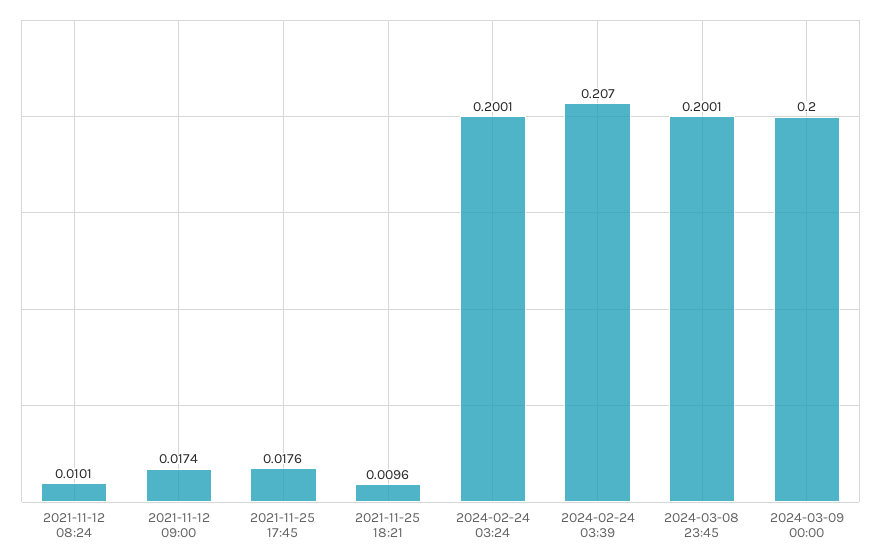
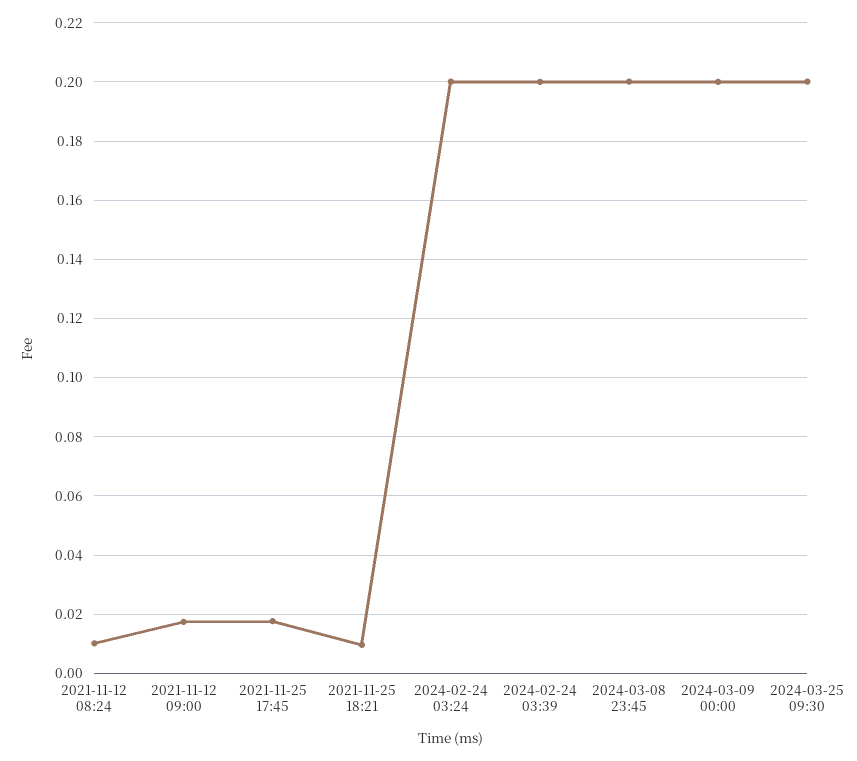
2024-02-24 03:39: 0.207 -> 0.2
2024-03-25 09:30: none -> 0.2

